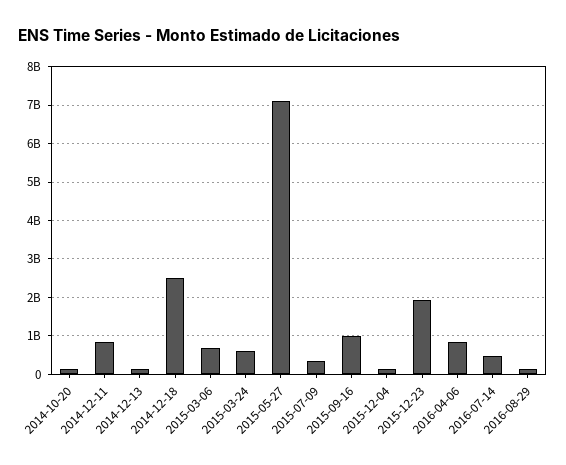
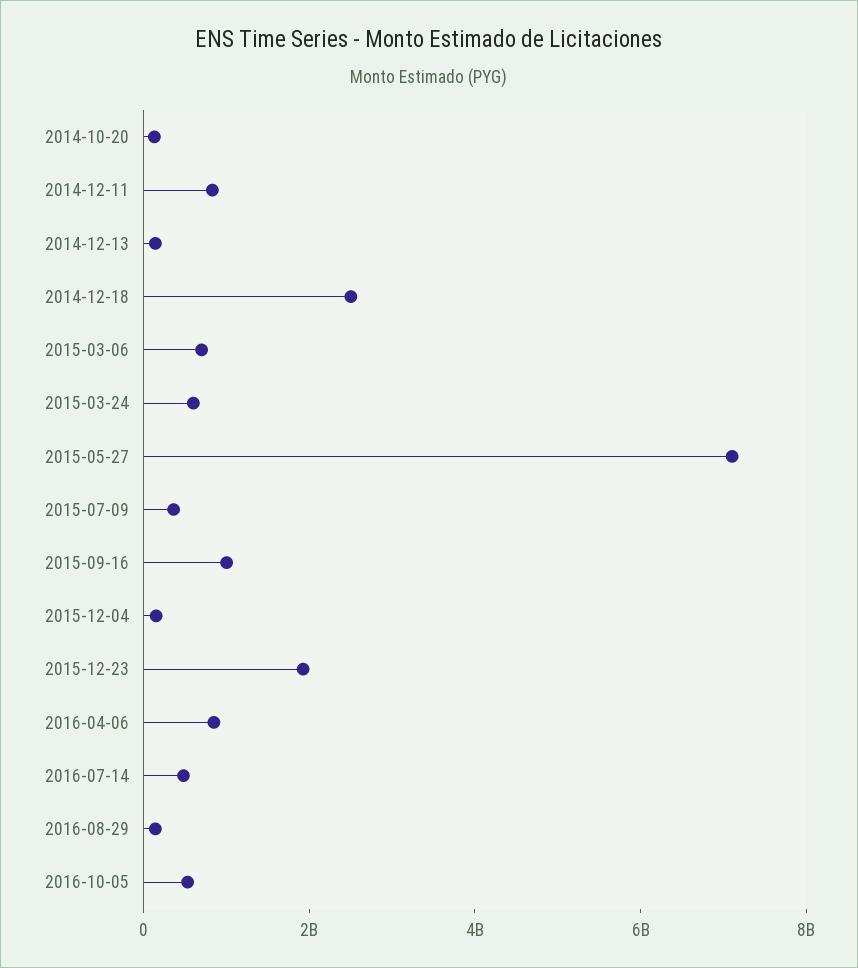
2016-10-05: none -> 500000000

